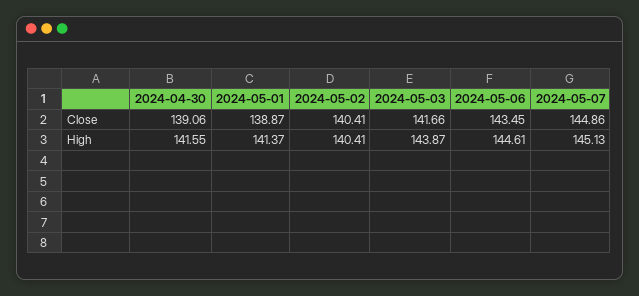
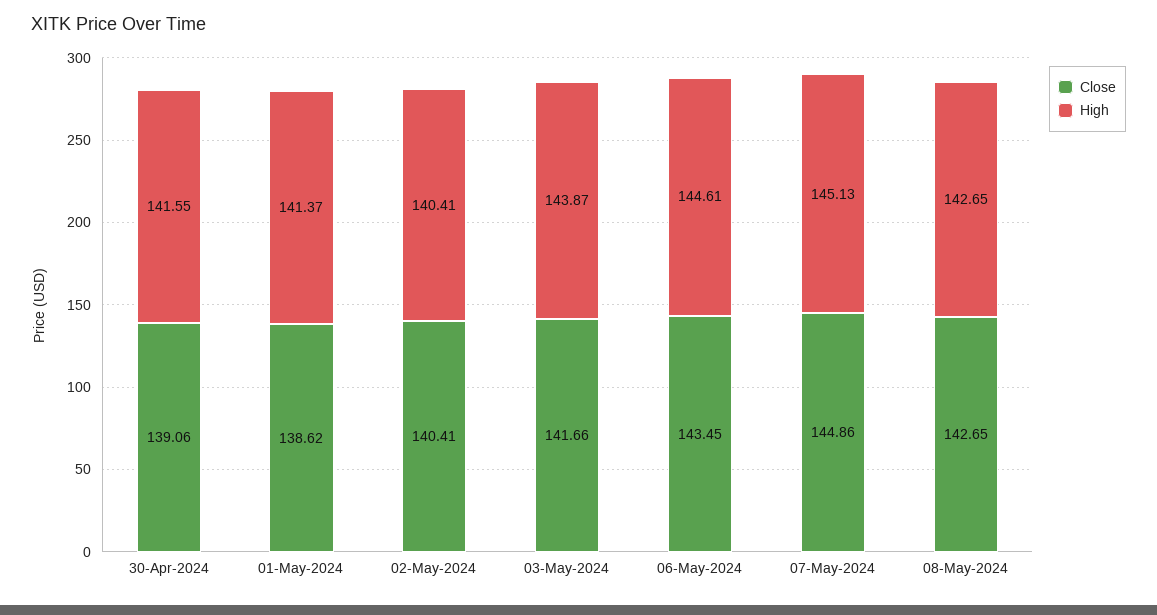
Close, 2024-05-01: 138.87 -> 138.62
Close, 08-May-2024: none -> 142.65
High, 08-May-2024: none -> 142.65

